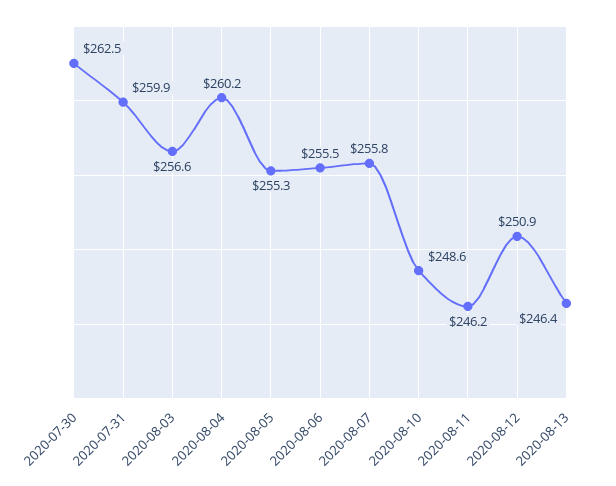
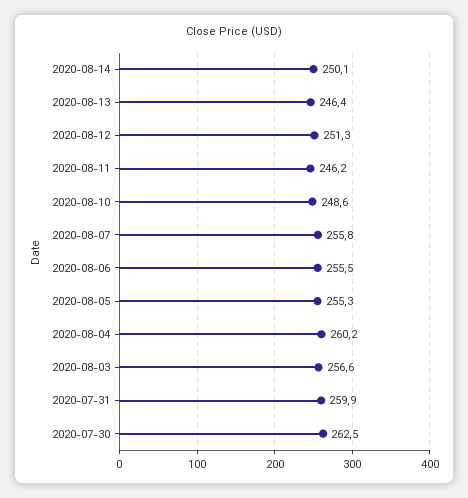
2020-08-12: 250.9 -> 251.3
2020-08-14: none -> 250.1

